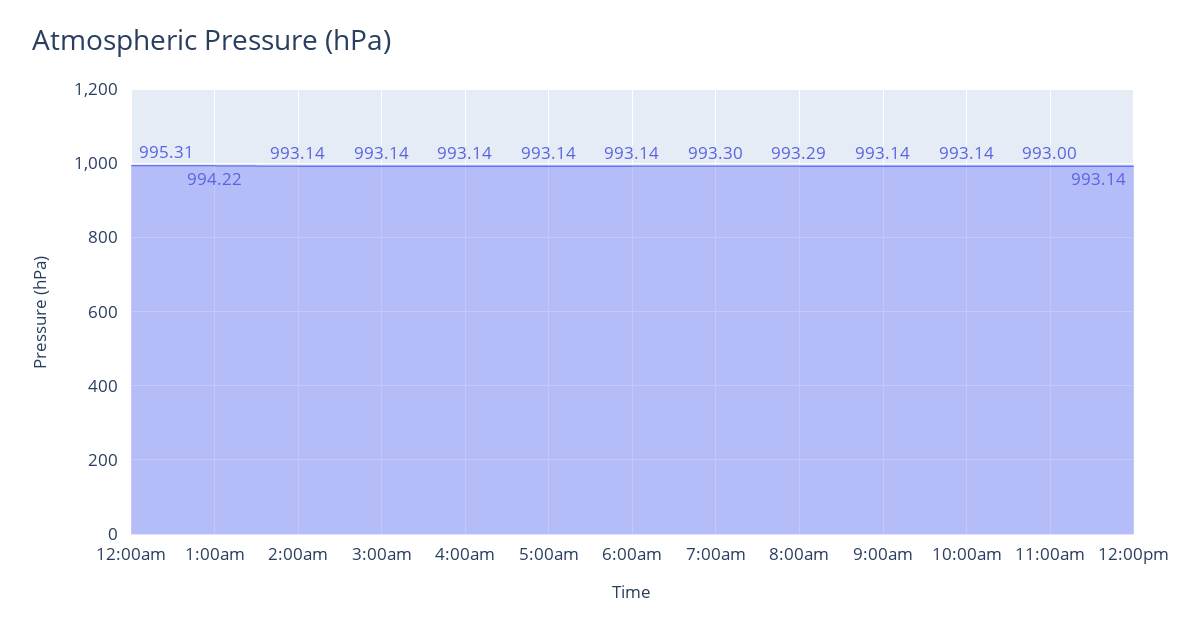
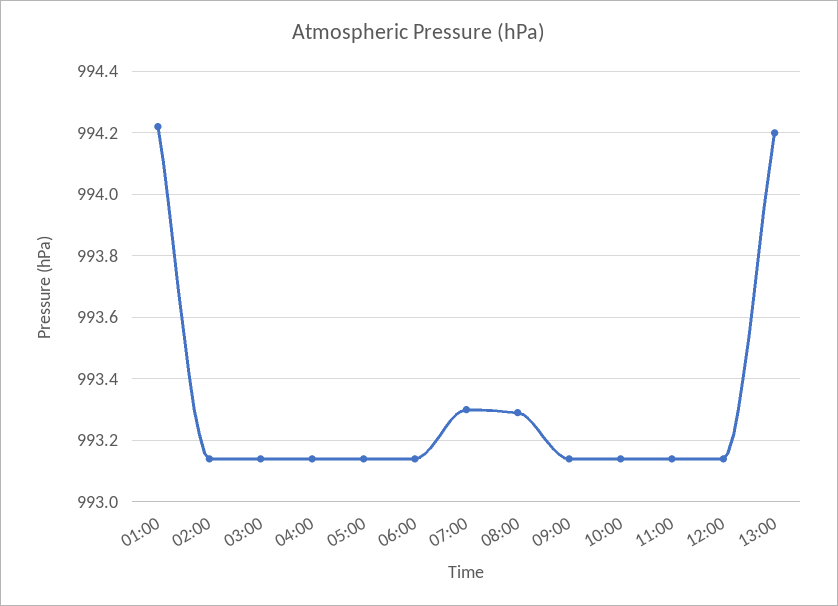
12:00am: 995.31 -> none
11:00am: 993 -> 993.15
13:00: none -> 994.2

